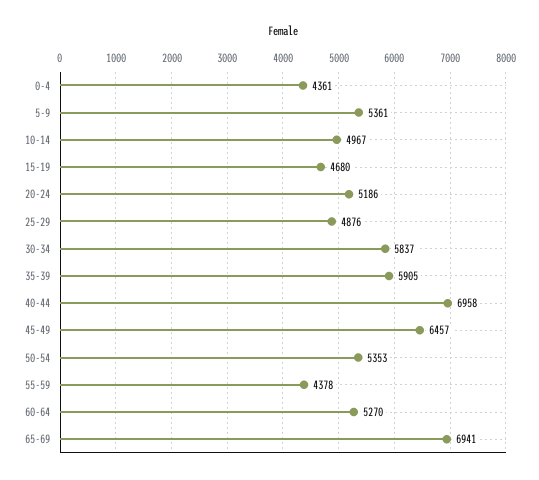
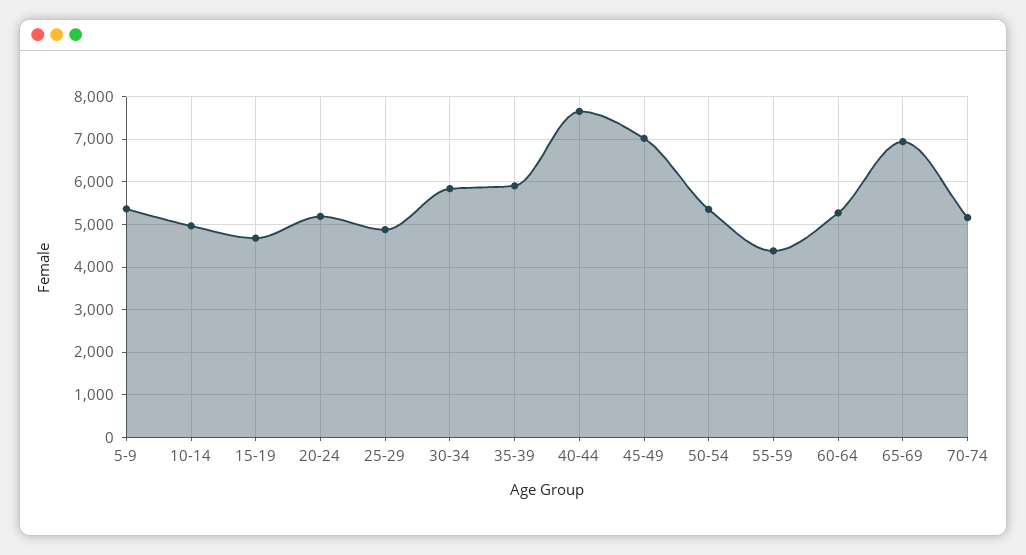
0-4: 4361 -> none
40-44: 6958 -> 7600
45-49: 6457 -> 7000
70-74: none -> 5200

